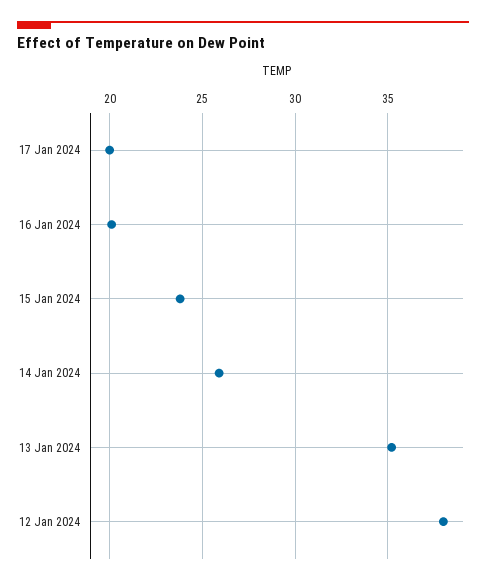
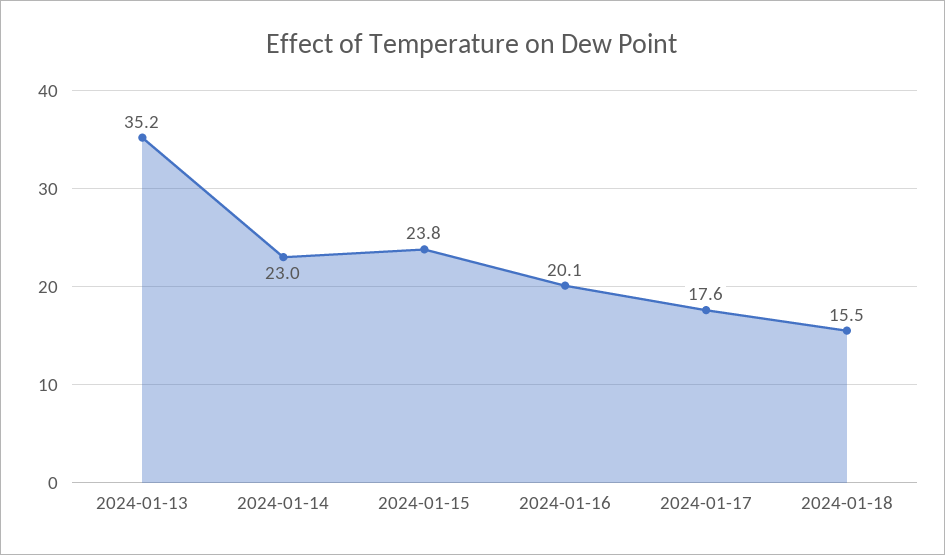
17 Jan 2024: 20 -> 17.6
14 Jan 2024: 26 -> 23
12 Jan 2024: 38 -> none
2024-01-18: none -> 15.5

